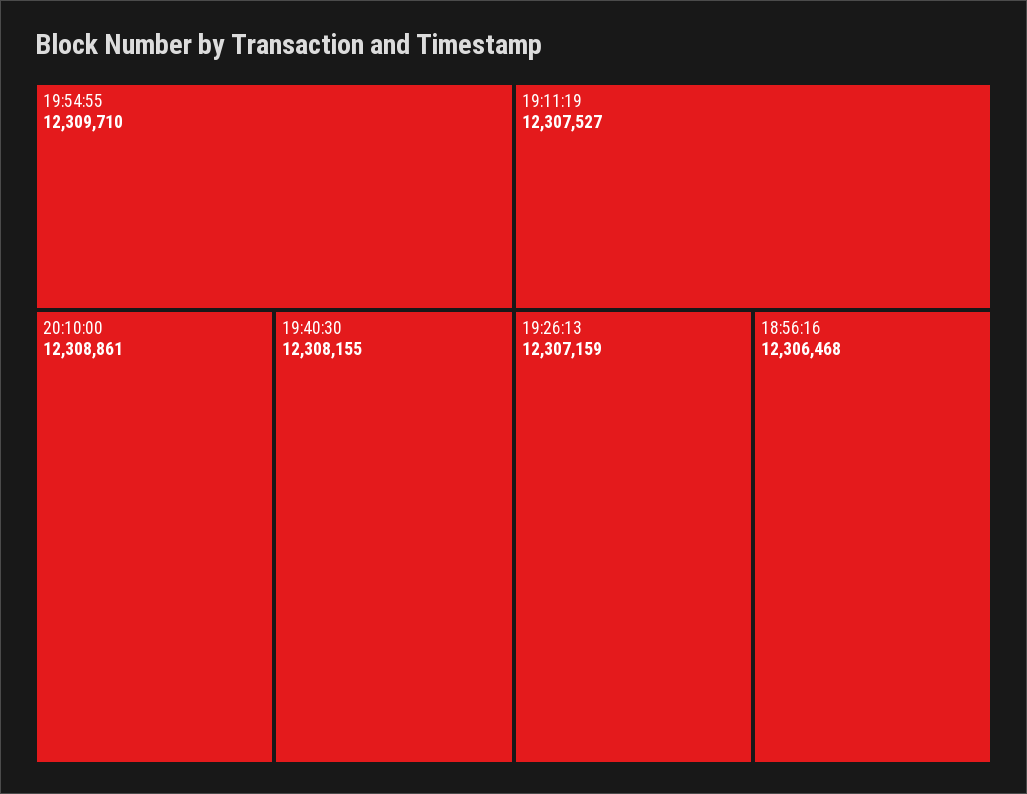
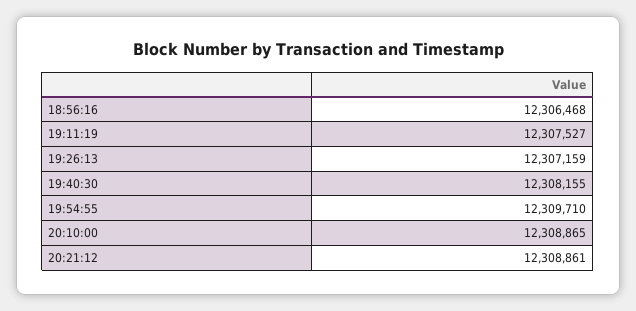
20:10:00: 12308861 -> 12308865
20:21:12: none -> 12308861

